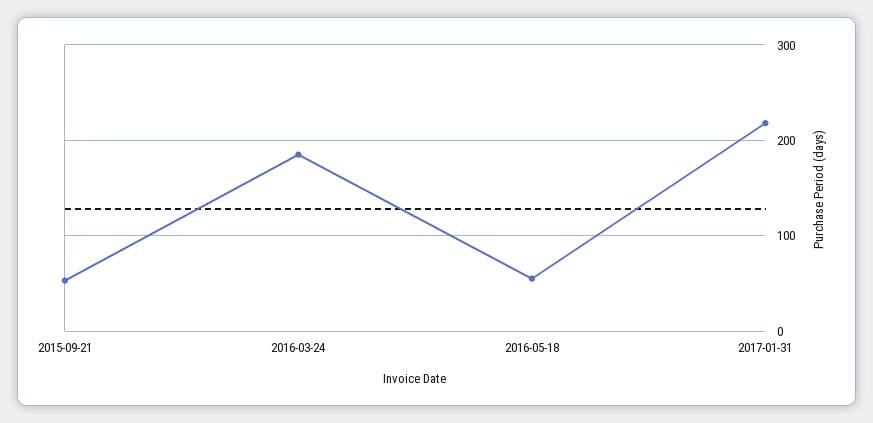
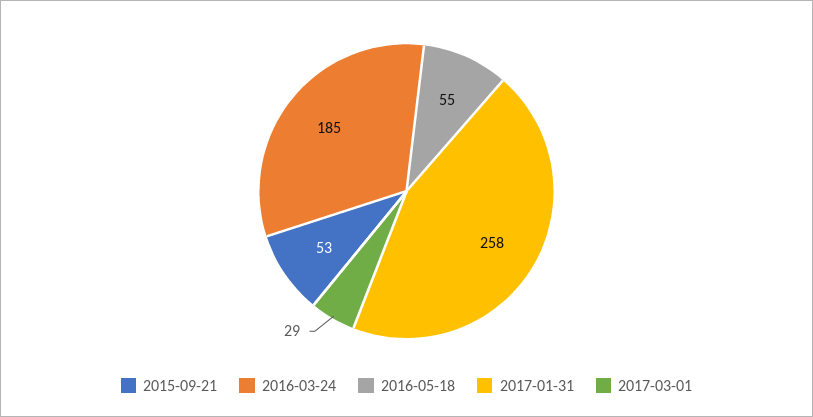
2017-01-31: 220 -> 258
2017-03-01: none -> 29

